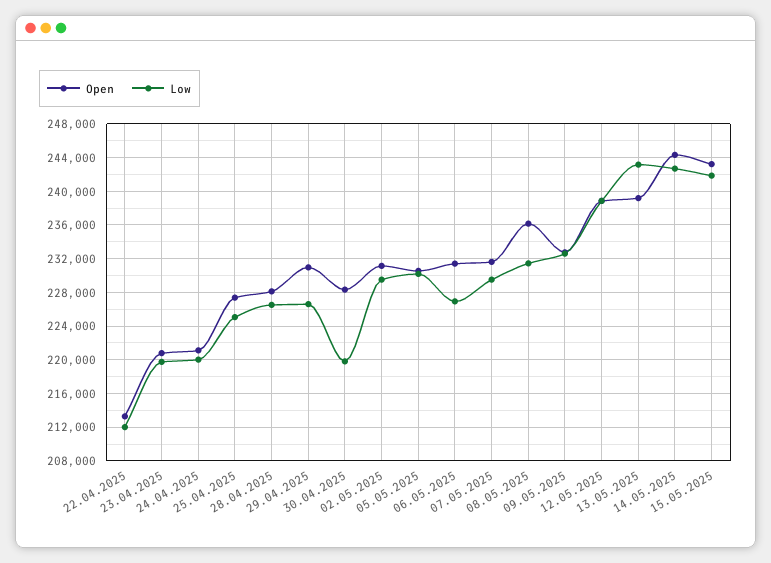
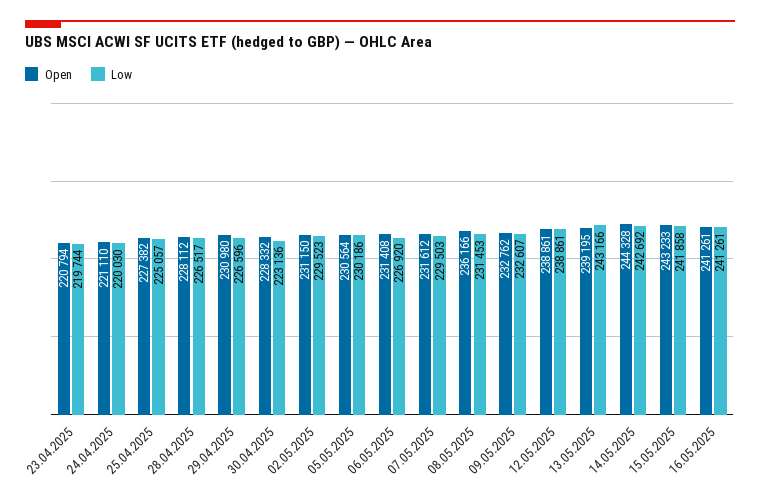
Open, 22.04.2025: 213000 -> none
Low, 22.04.2025: 212000 -> none
Low, 30.04.2025: 220000 -> 223136
Open, 16.05.2025: none -> 241261
Low, 16.05.2025: none -> 241261

